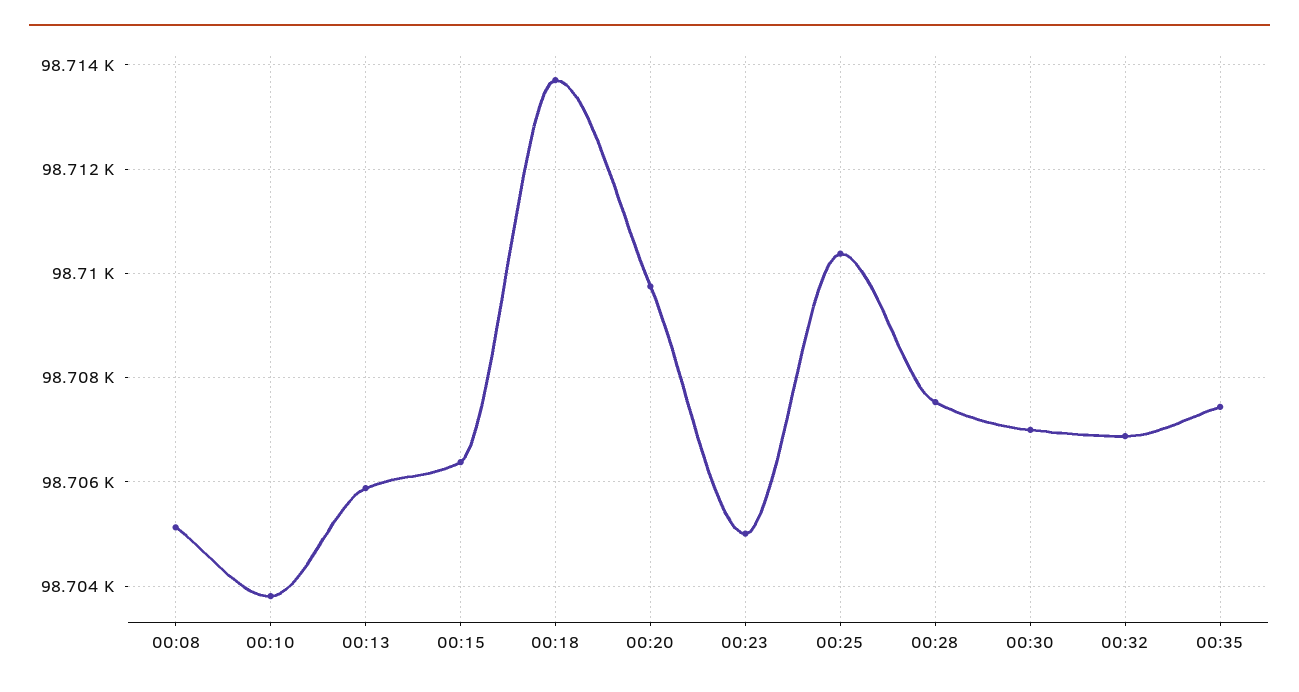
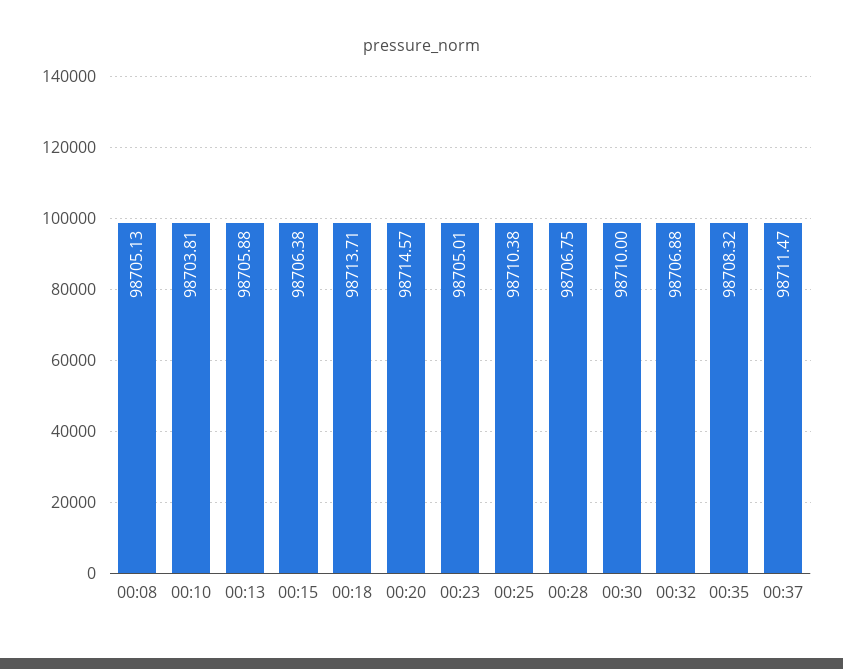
00:20: 98709.8 -> 98714.57
00:28: 98707.6 -> 98706.75
00:30: 98707 -> 98710
00:35: 98707.4 -> 98708.32
00:37: none -> 98711.47

